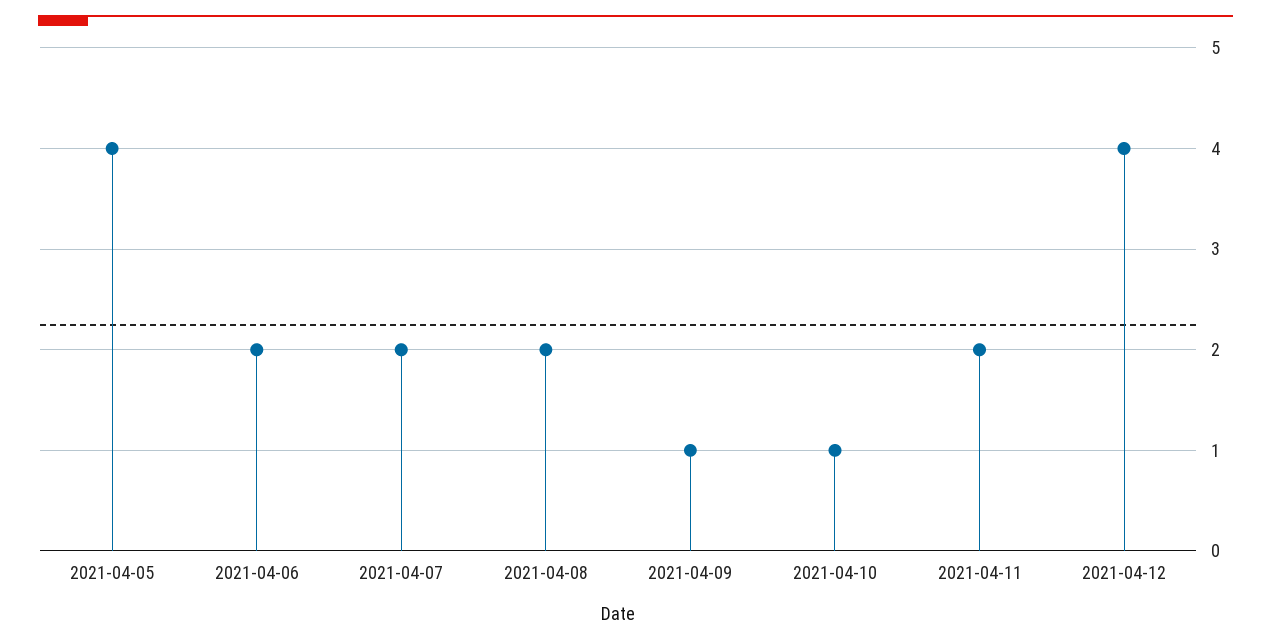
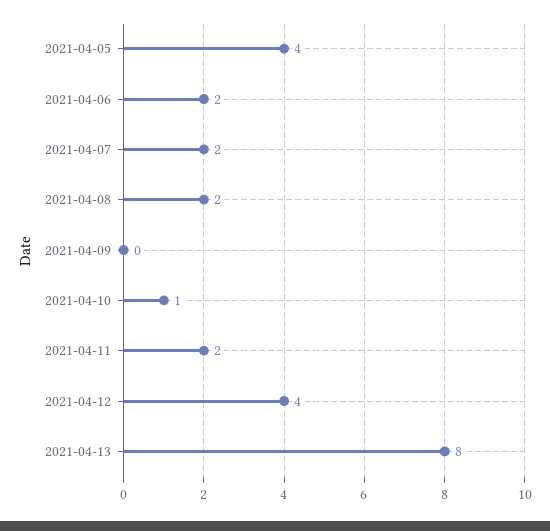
2021-04-09: 1 -> 0
2021-04-13: none -> 8

